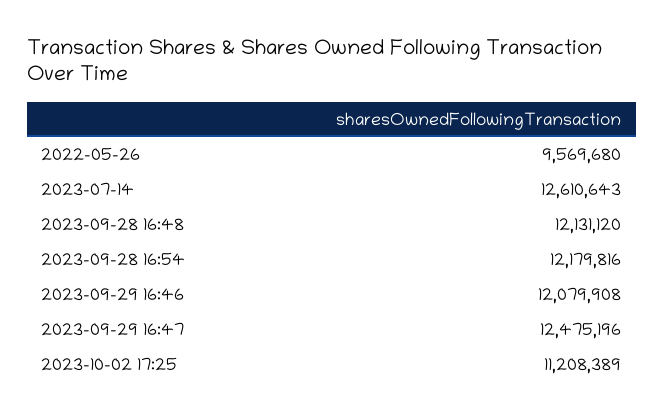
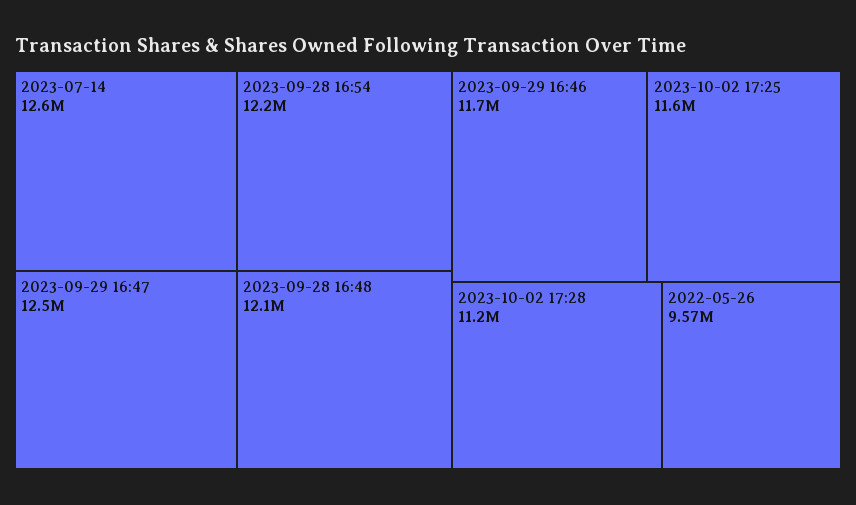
2023-09-29 16:46: 12079908 -> 11700000
2023-10-02 17:25: 11208389 -> 11600000
2023-10-02 17:28: none -> 11200000

